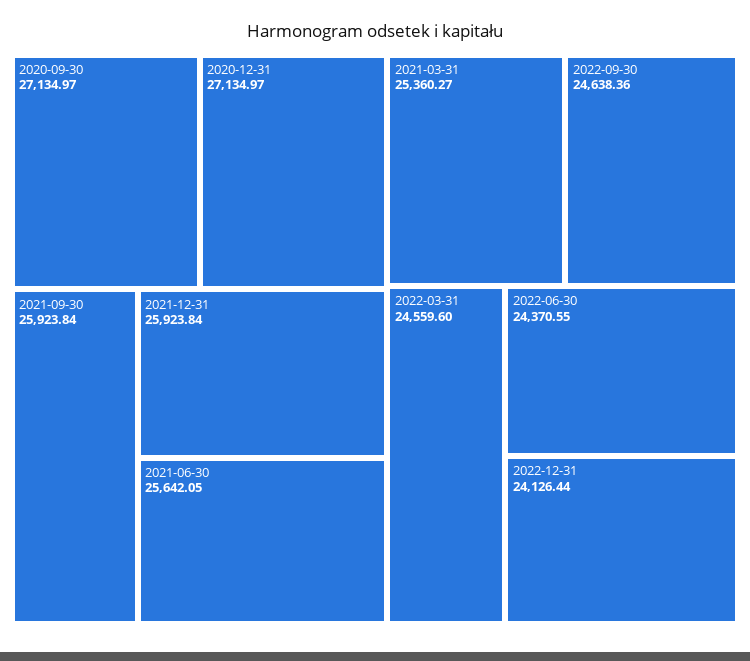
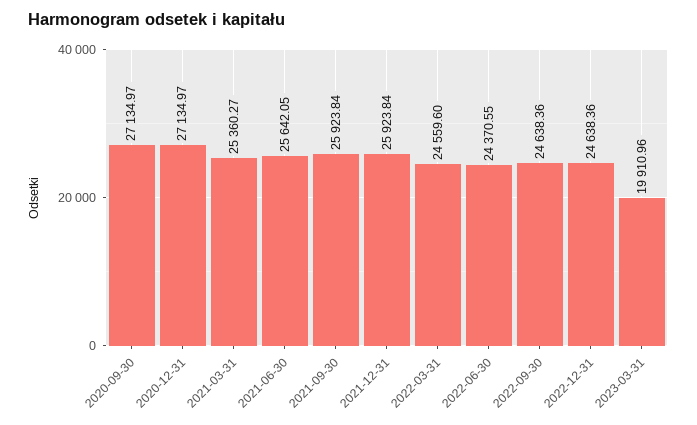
2022-12-31: 24126.44 -> 24638.36
2023-03-31: none -> 19910.96

